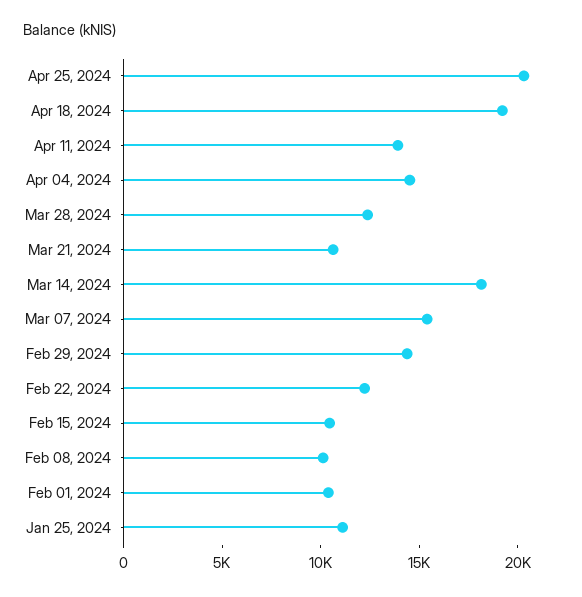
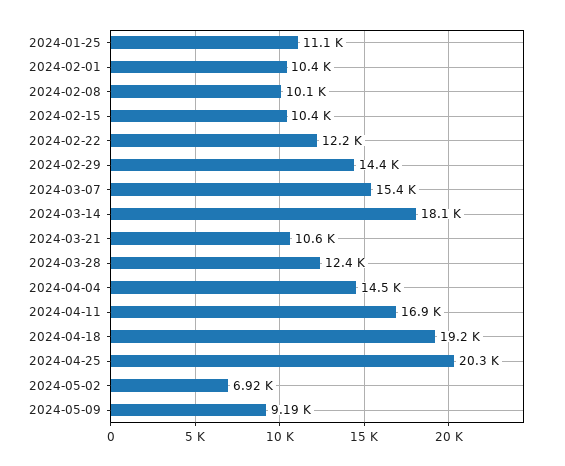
Apr 11, 2024: 14000 -> 16900
2024-05-02: none -> 6920
2024-05-09: none -> 9190

